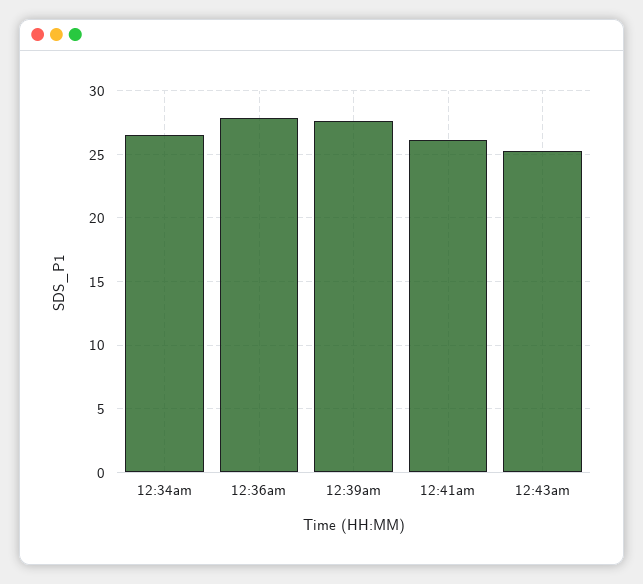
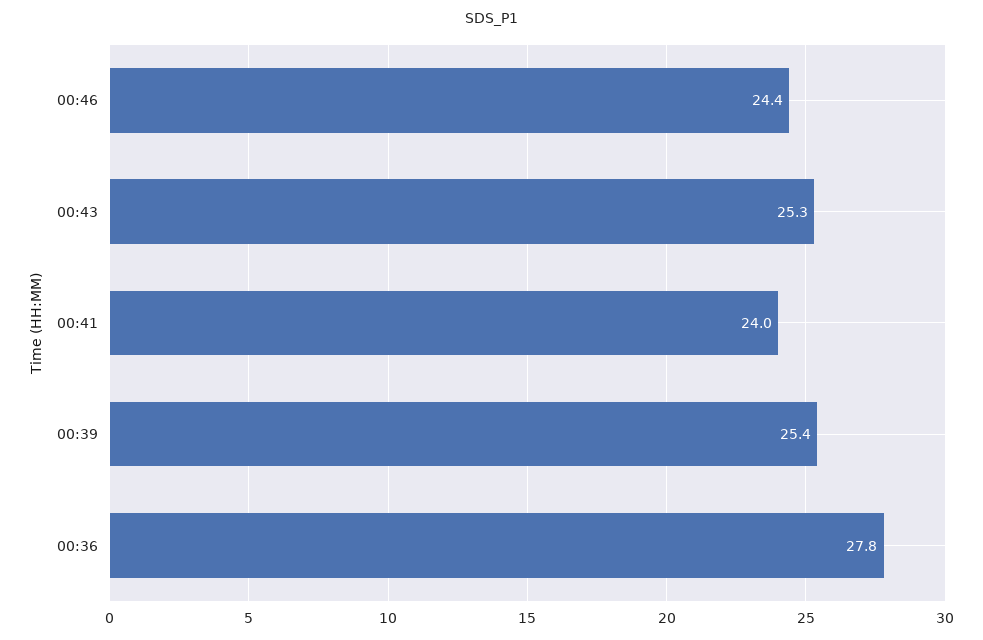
12:34am: 26.5 -> none
12:39am: 27.5 -> 25.4
12:41am: 26 -> 24
00:46: none -> 24.4

